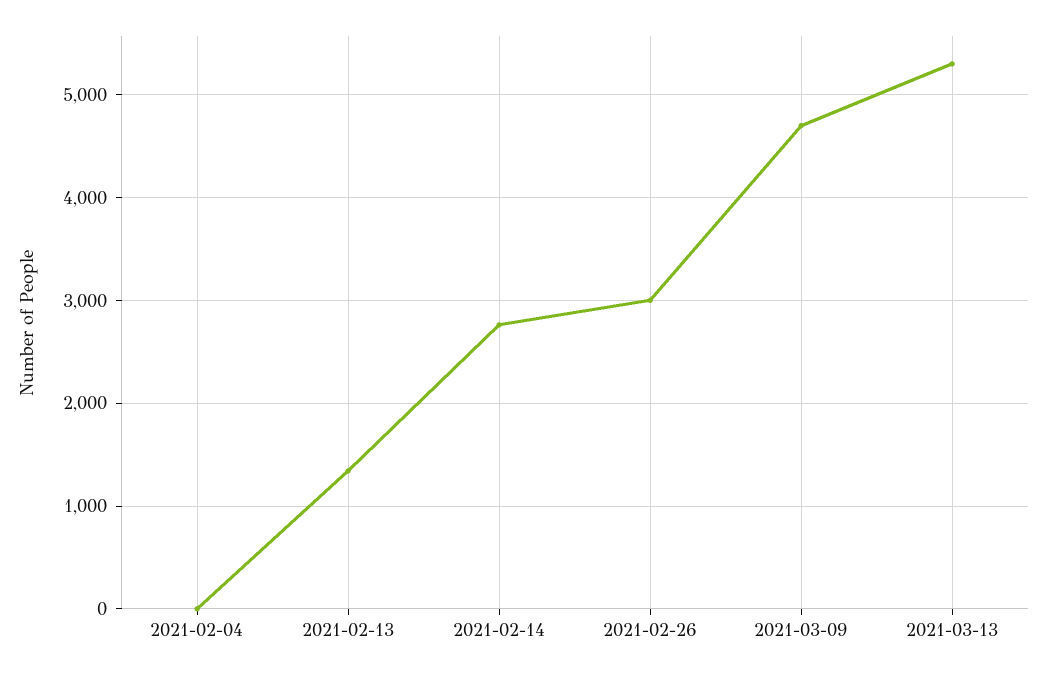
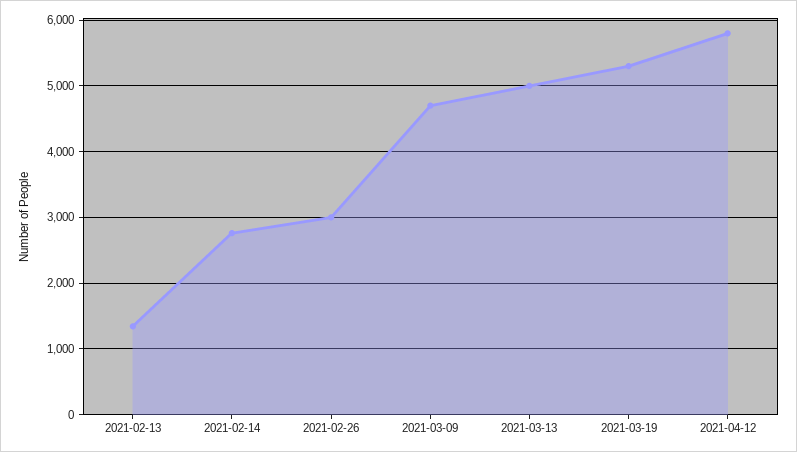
2021-02-04: 0 -> none
2021-03-13: 5300 -> 5000
2021-03-19: none -> 5300
2021-04-12: none -> 5800

